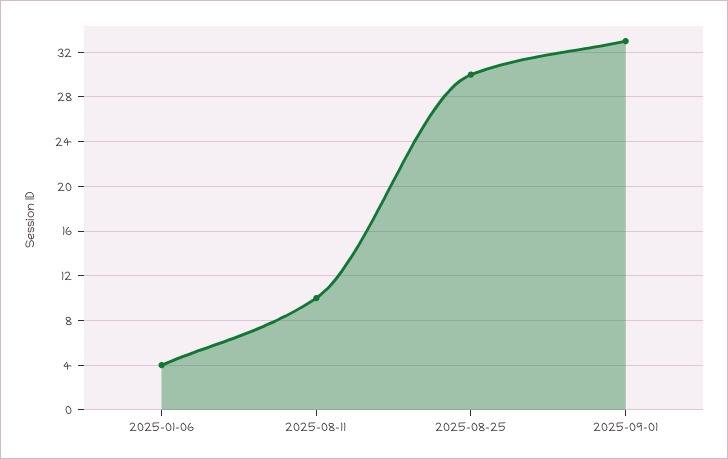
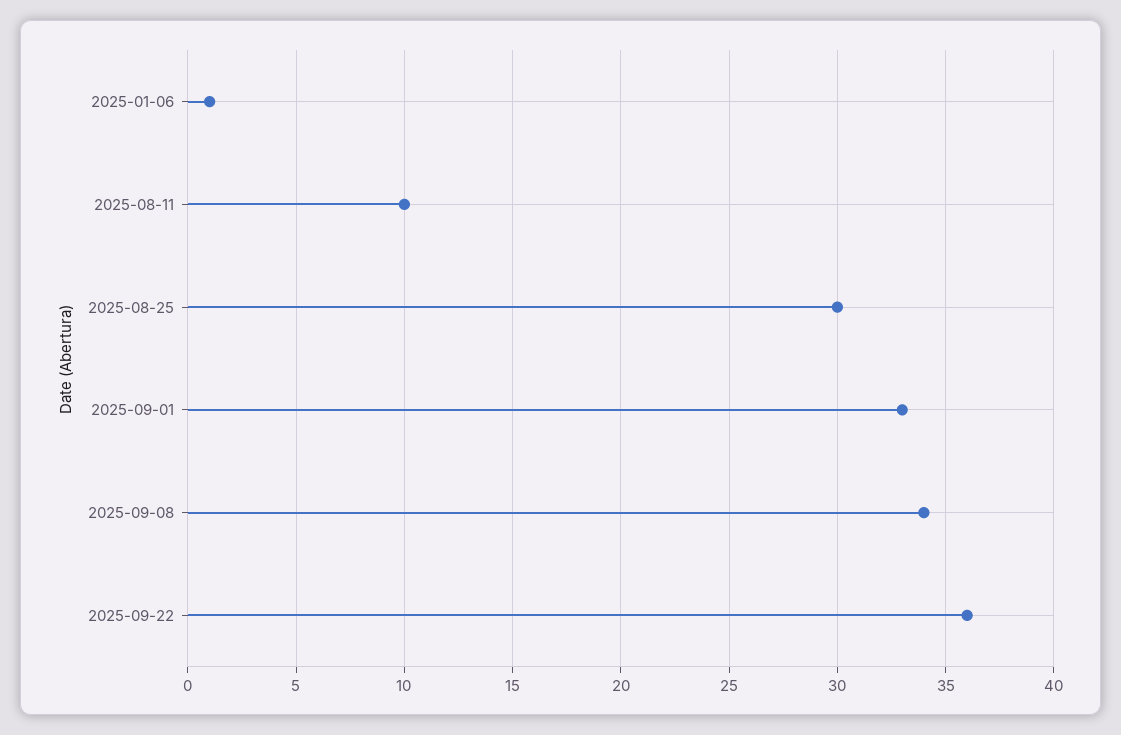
2025-01-06: 4 -> 1
2025-09-08: none -> 34
2025-09-22: none -> 36

